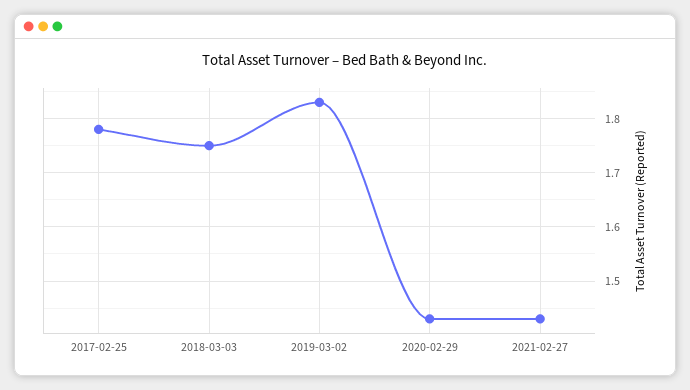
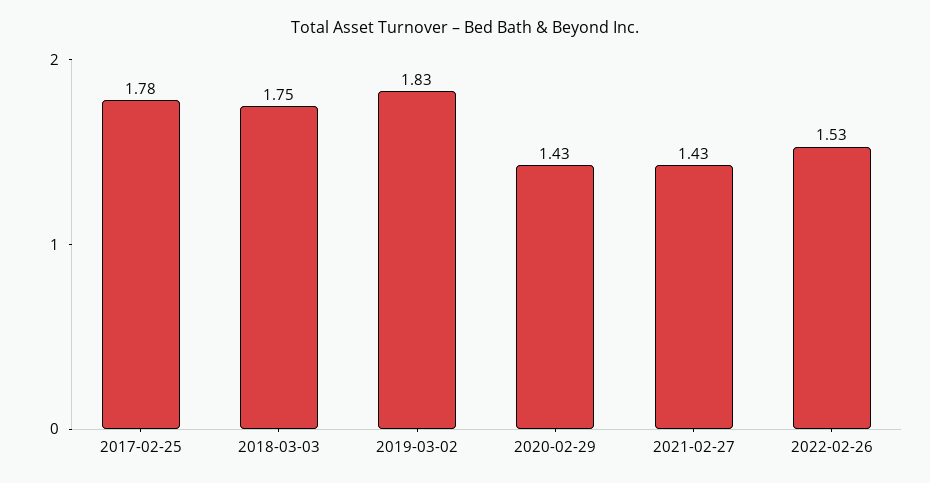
2022-02-26: none -> 1.53

